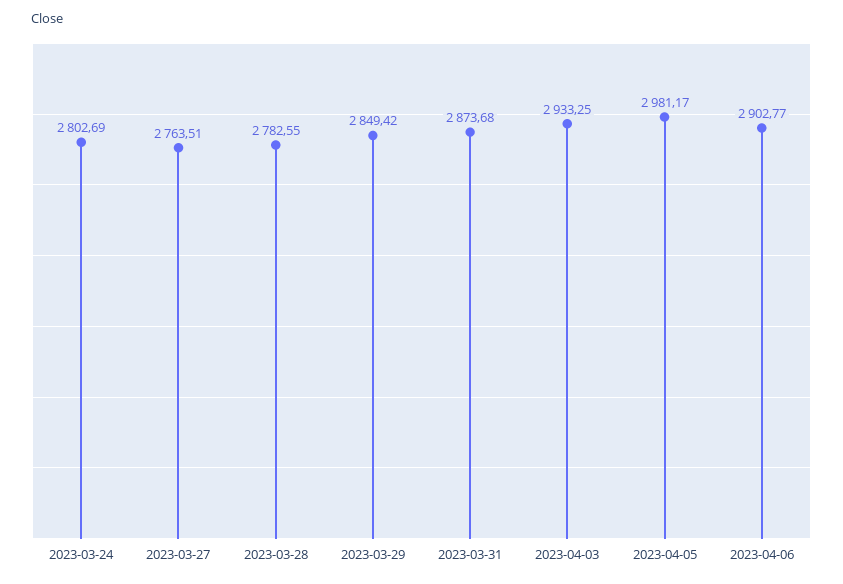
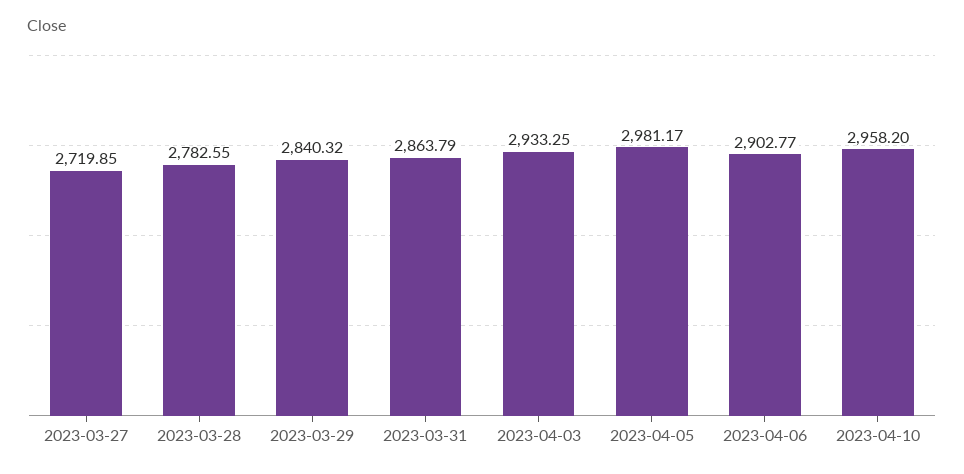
2023-03-24: 2802.69 -> none
2023-03-27: 2763.51 -> 2719.85
2023-03-29: 2849.42 -> 2840.32
2023-03-31: 2873.68 -> 2863.79
2023-04-10: none -> 2958.2

